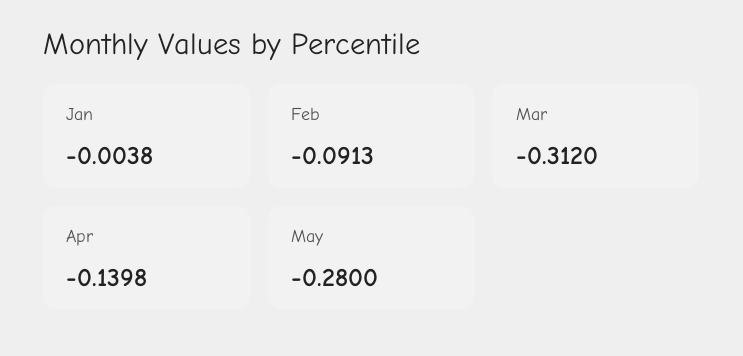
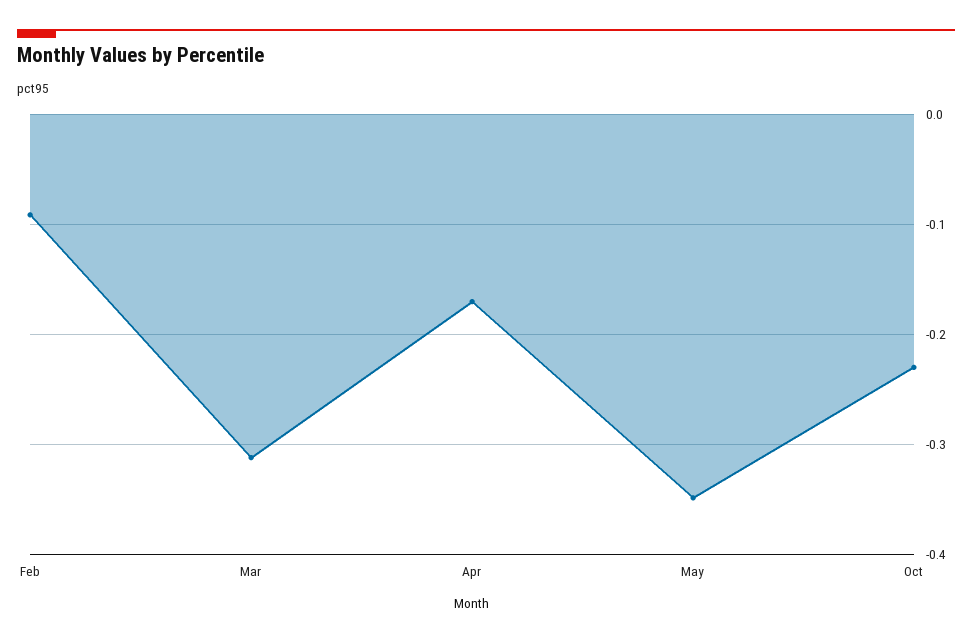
Jan: -0.0038 -> none
Apr: -0.1398 -> -0.17
May: -0.28 -> -0.35
Oct: none -> -0.23

